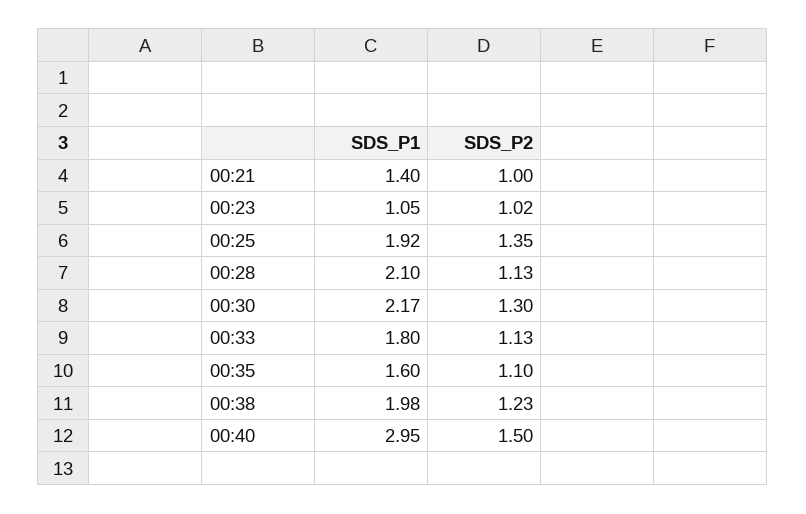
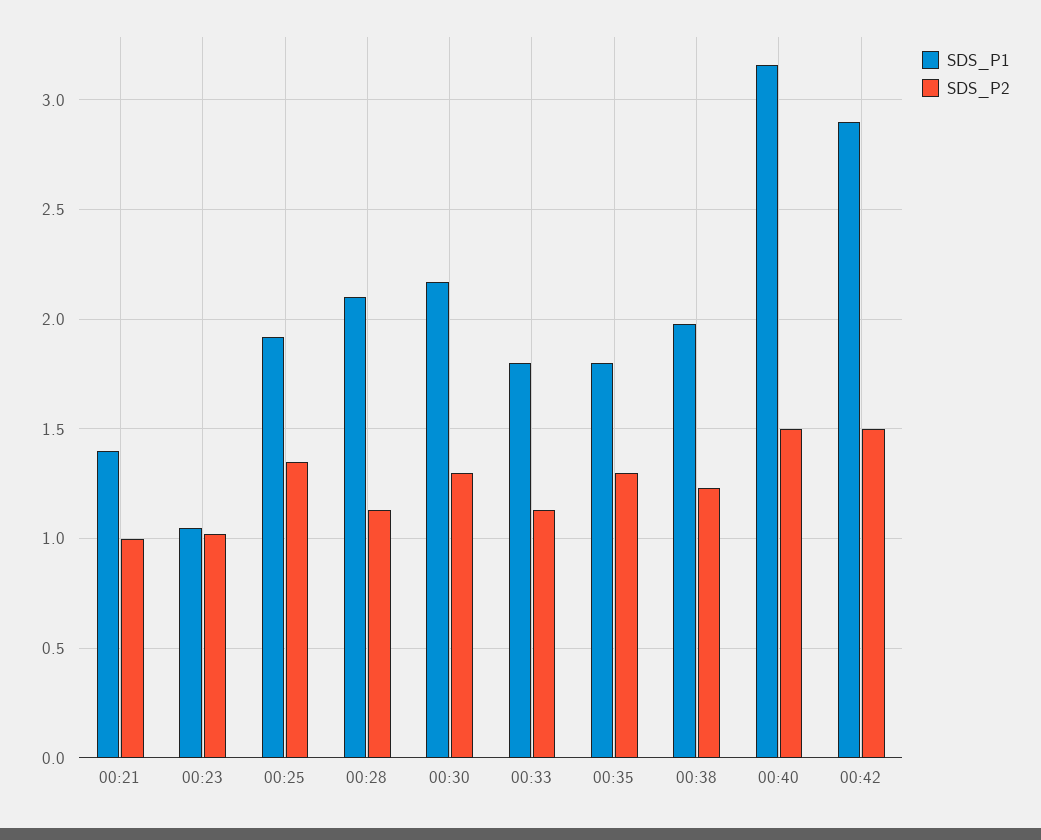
SDS_P1, 00:35: 1.6 -> 1.8
SDS_P2, 00:35: 1.1 -> 1.3
SDS_P1, 00:40: 2.95 -> 3.15
SDS_P1, 00:42: none -> 2.9
SDS_P2, 00:42: none -> 1.5

